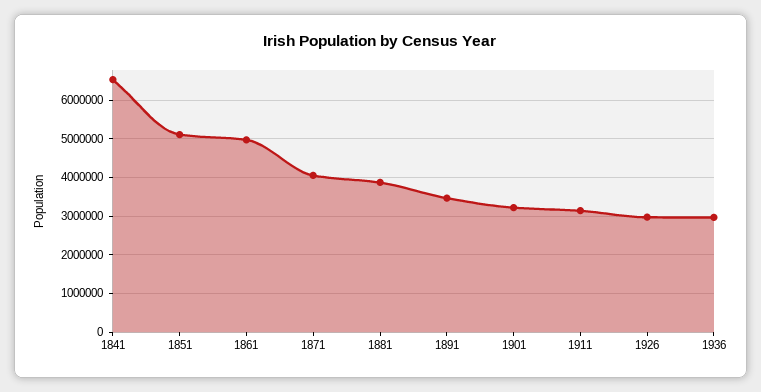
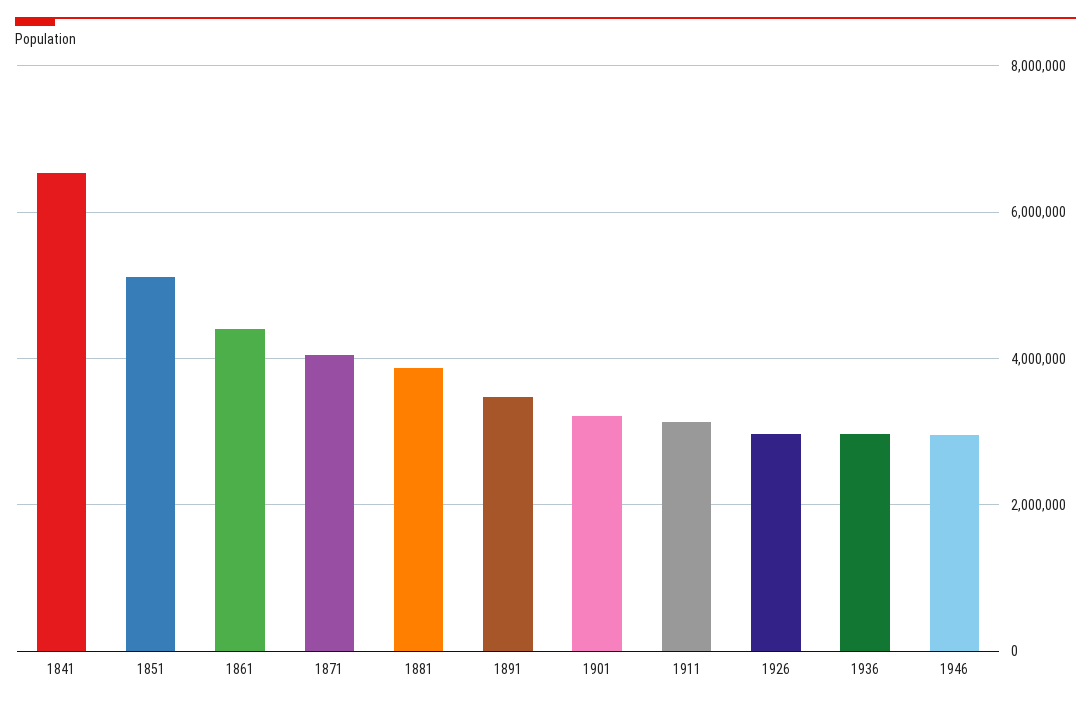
1861: 5000000 -> 4400000
1946: none -> 3000000

